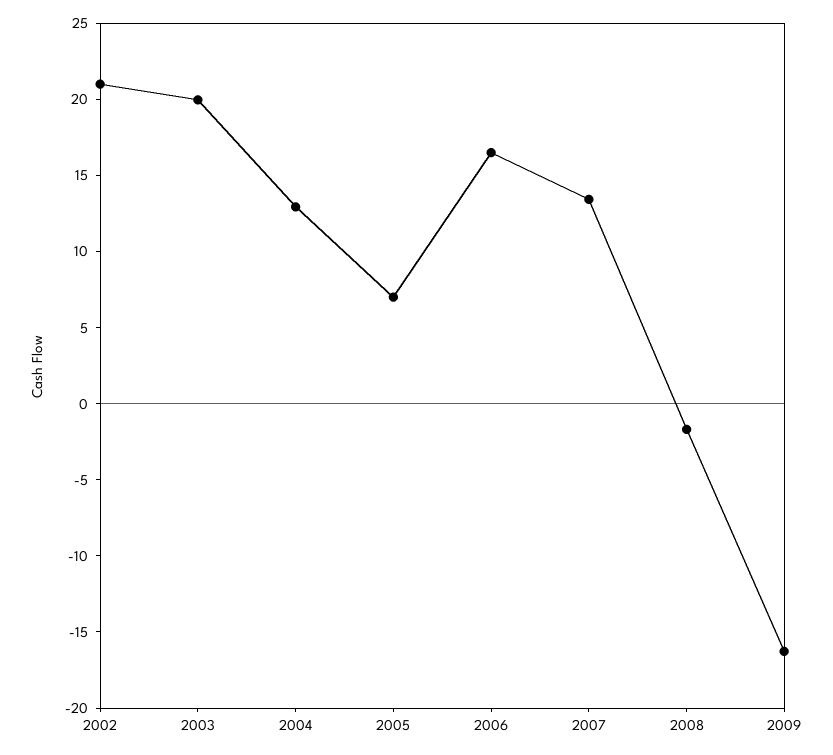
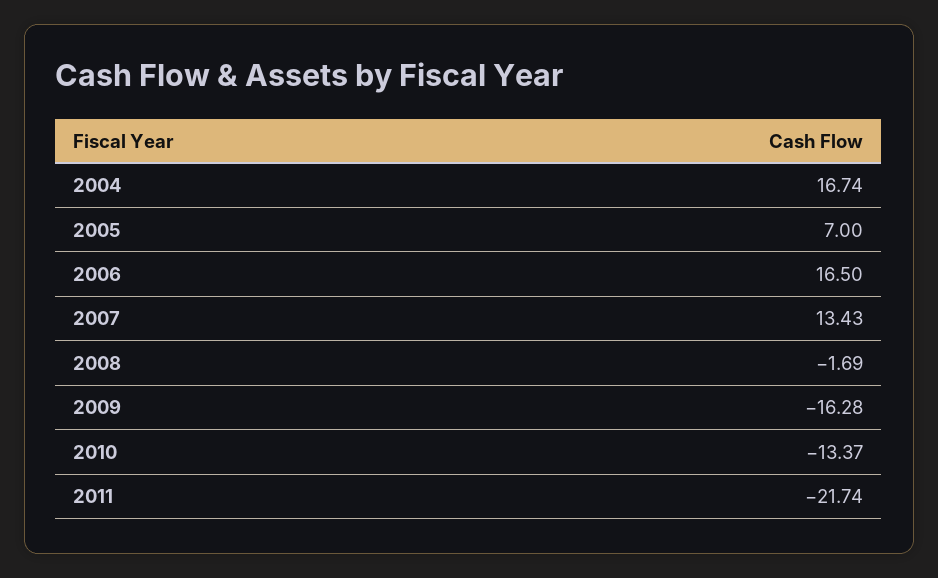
2002: 21 -> none
2003: 20 -> none
2004: 13 -> 16.74
2010: none -> -13.37
2011: none -> -21.74

